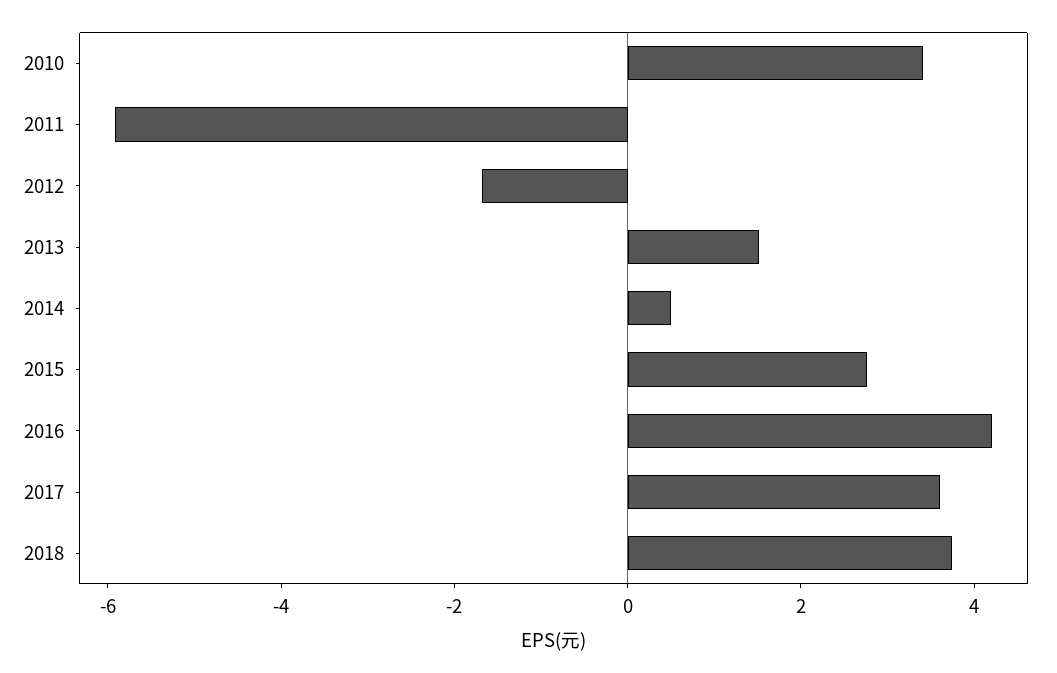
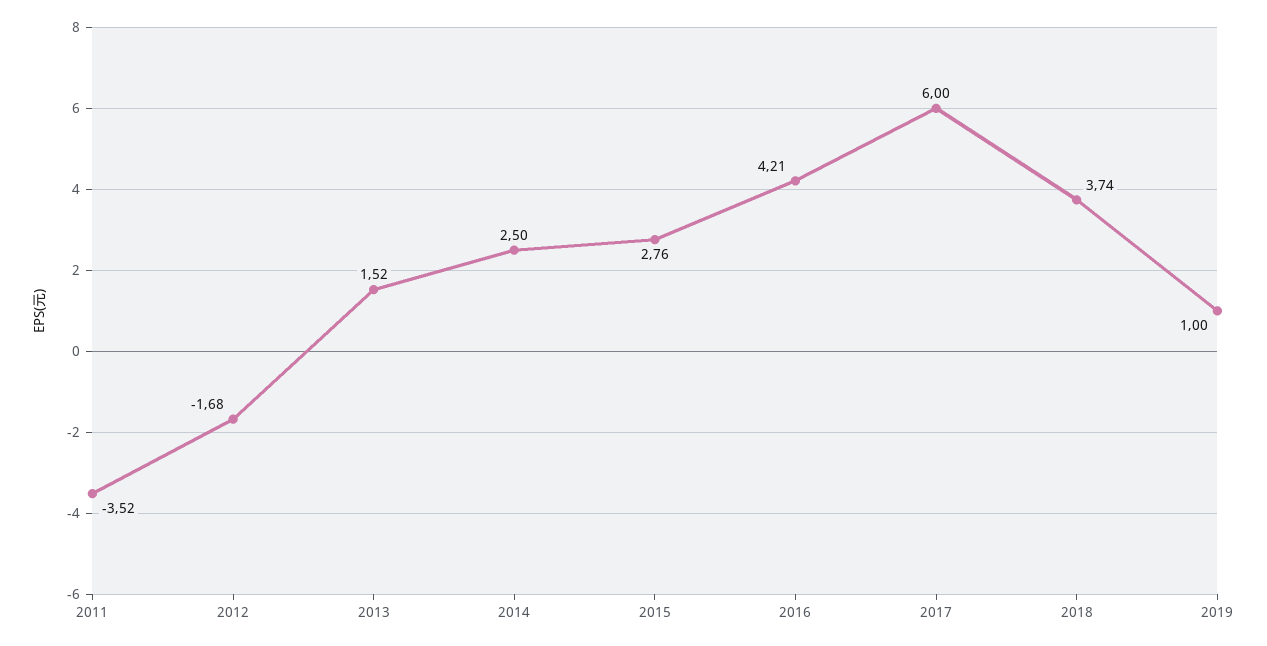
2010: 3.5 -> none
2011: -6 -> -3.52
2014: 0.5 -> 2.5
2017: 3.5 -> 6
2019: none -> 1

